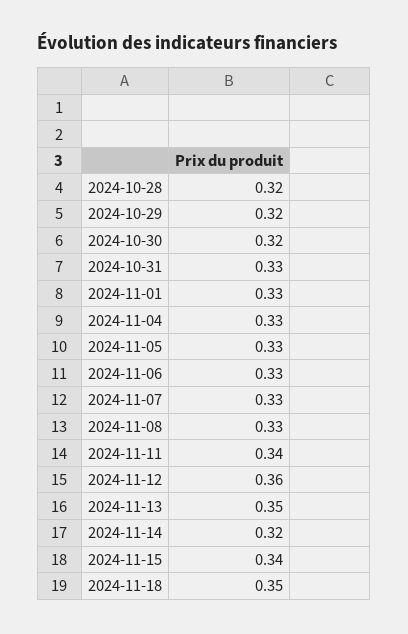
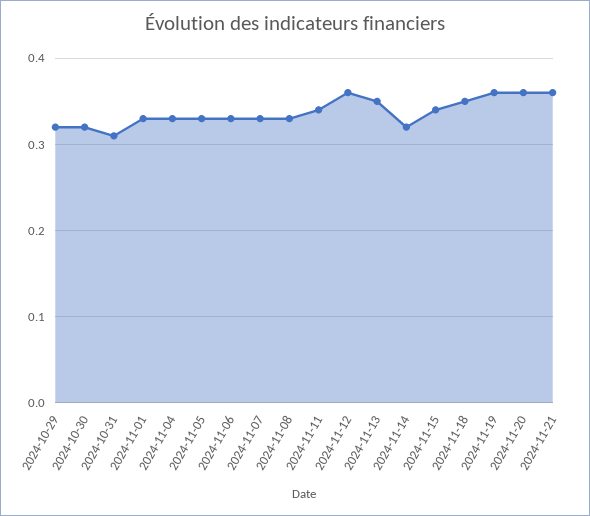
2024-10-28: 0.32 -> none
2024-10-31: 0.33 -> 0.31
2024-11-19: none -> 0.36
2024-11-20: none -> 0.36
2024-11-21: none -> 0.36

